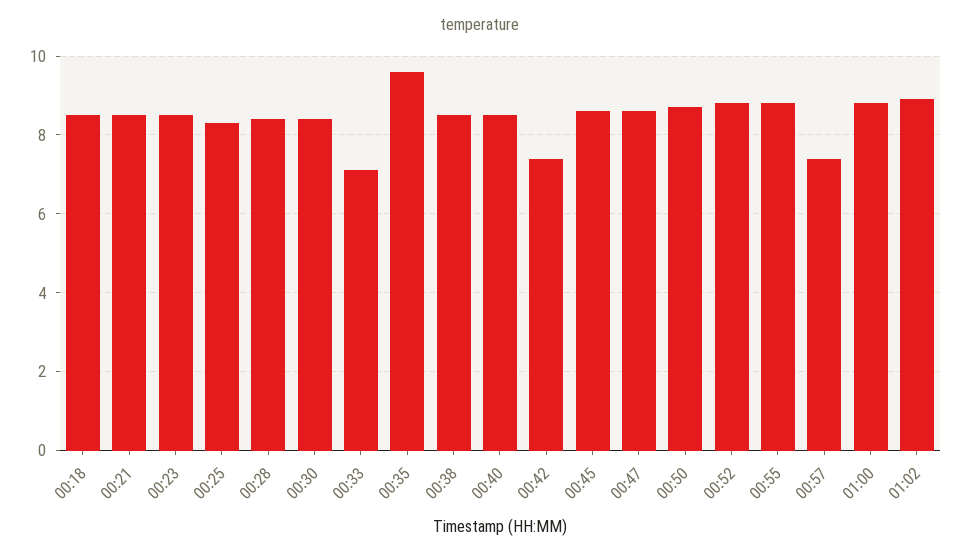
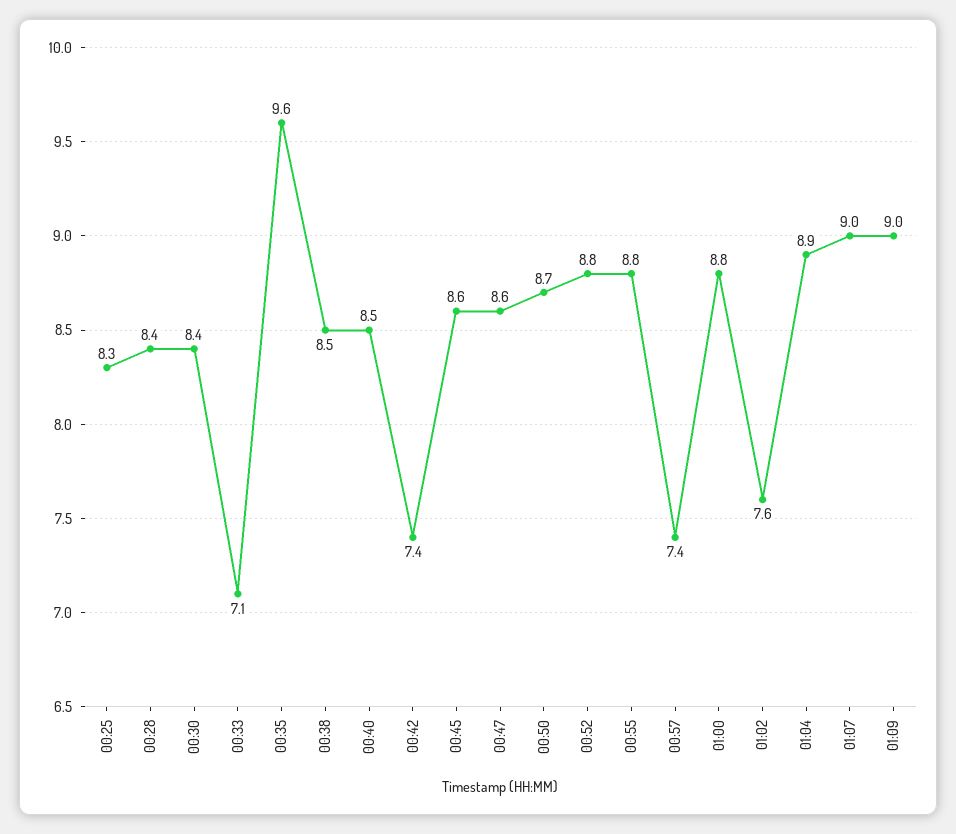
00:18: 8.5 -> none
00:21: 8.5 -> none
00:23: 8.5 -> none
01:02: 9 -> 7.6
01:04: none -> 8.9
01:07: none -> 9
01:09: none -> 9

